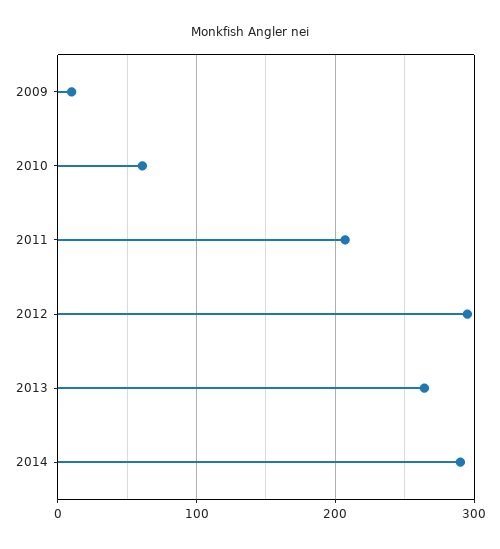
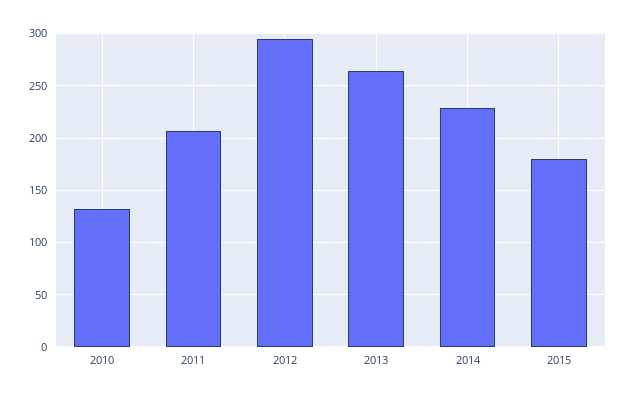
2009: 10 -> none
2010: 60 -> 130
2014: 290 -> 230
2015: none -> 180

